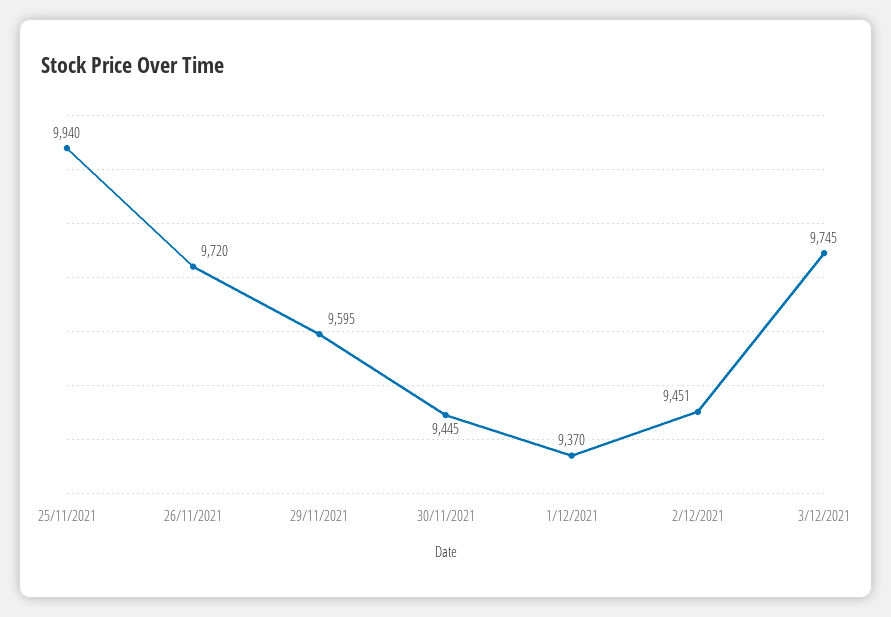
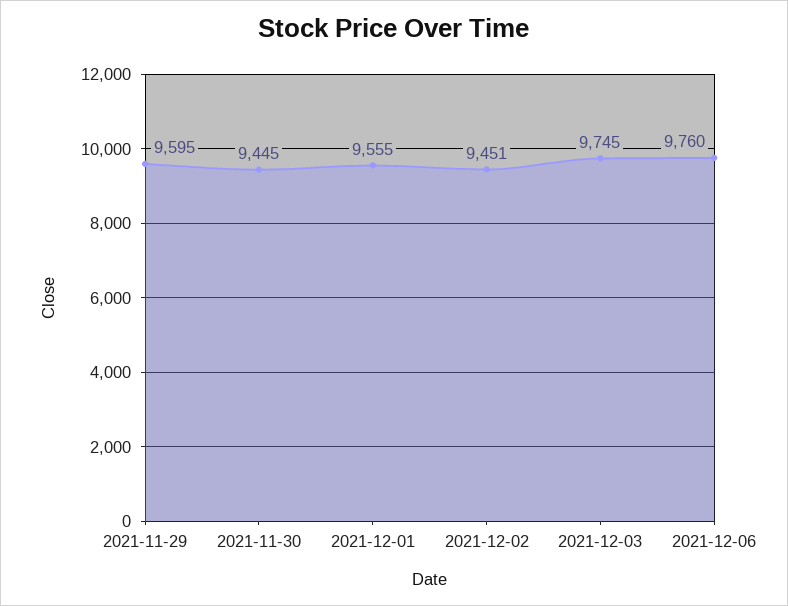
25/11/2021: 9940 -> none
26/11/2021: 9720 -> none
1/12/2021: 9370 -> 9555
2021-12-06: none -> 9760

